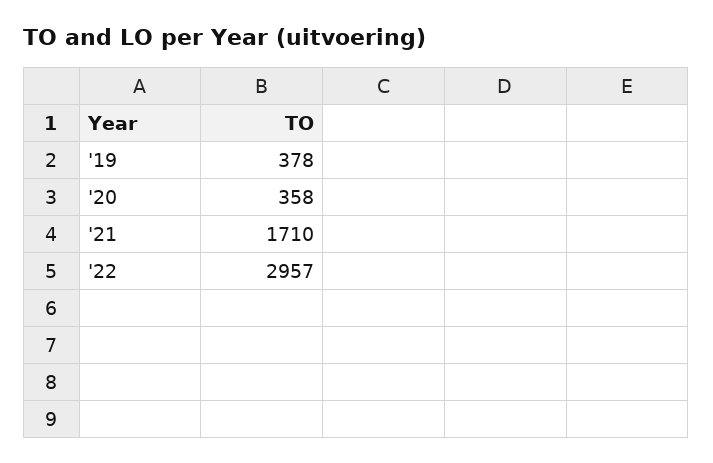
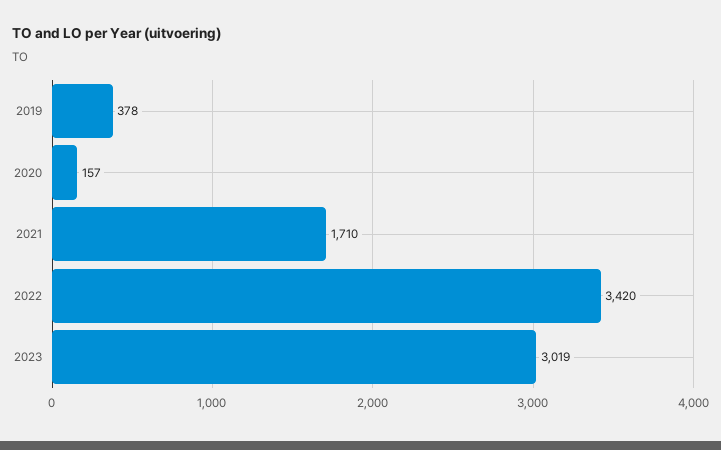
'20: 358 -> 157
'22: 2957 -> 3420
2023: none -> 3019

